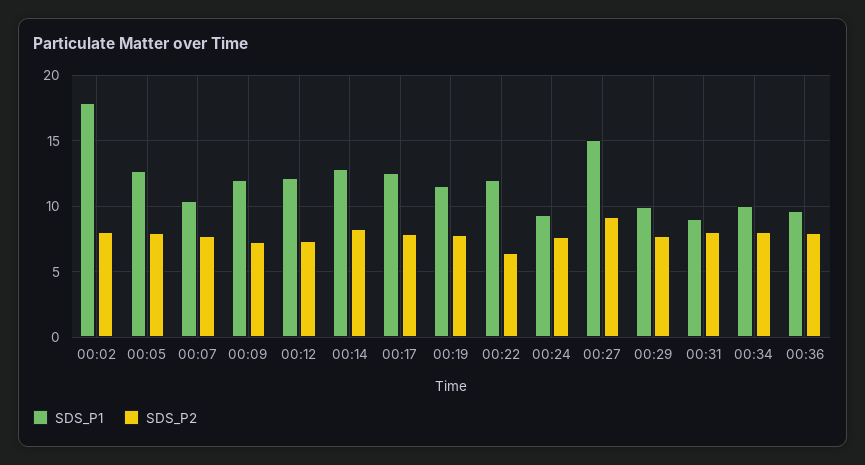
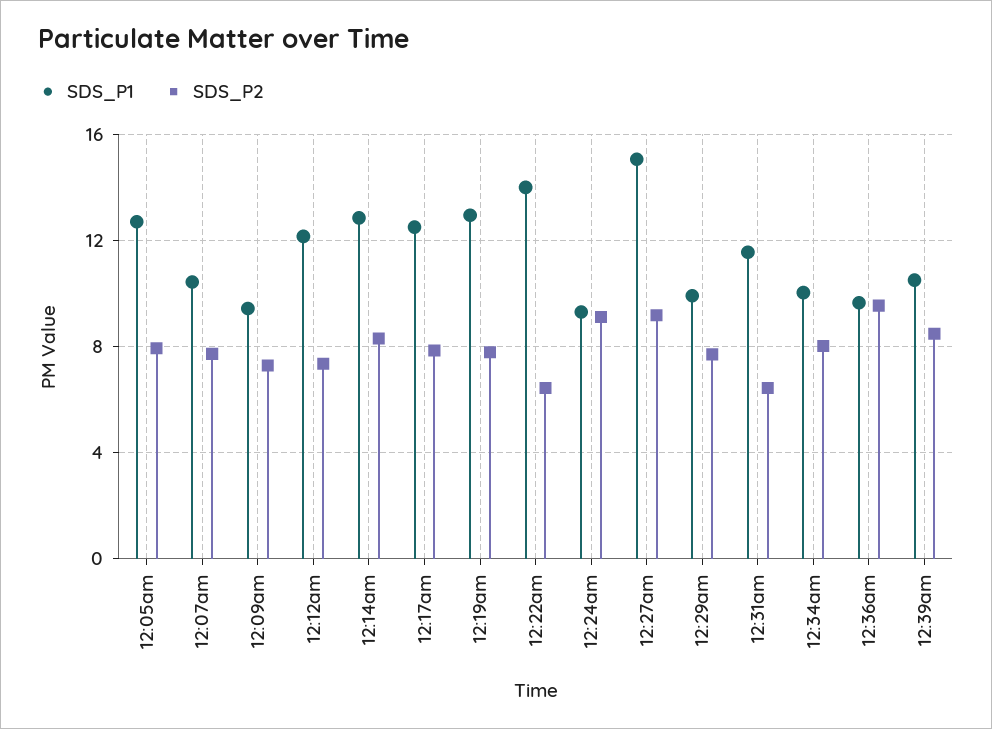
SDS_P1, 00:02: 18 -> none
SDS_P2, 00:02: 8 -> none
SDS_P1, 00:09: 12 -> 9.5
SDS_P1, 00:19: 11.5 -> 13
SDS_P1, 00:22: 12 -> 14
SDS_P2, 00:24: 7.5 -> 9
SDS_P1, 00:31: 9 -> 11.5
SDS_P2, 00:31: 8 -> 6.5
SDS_P2, 00:36: 8 -> 9.5
SDS_P1, 12:39am: none -> 10.5
SDS_P2, 12:39am: none -> 8.5

